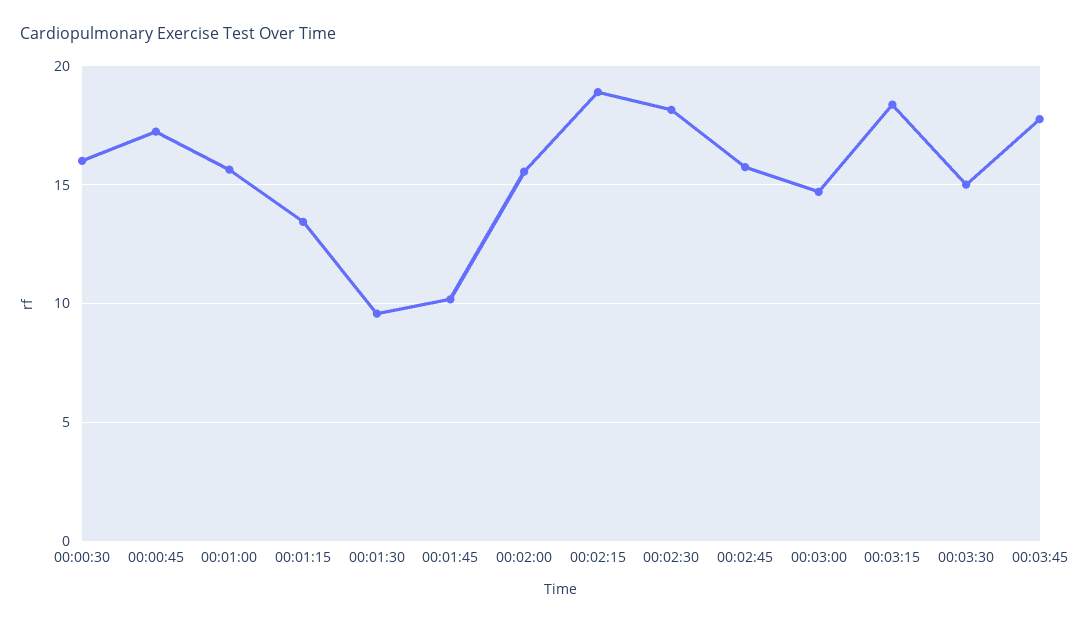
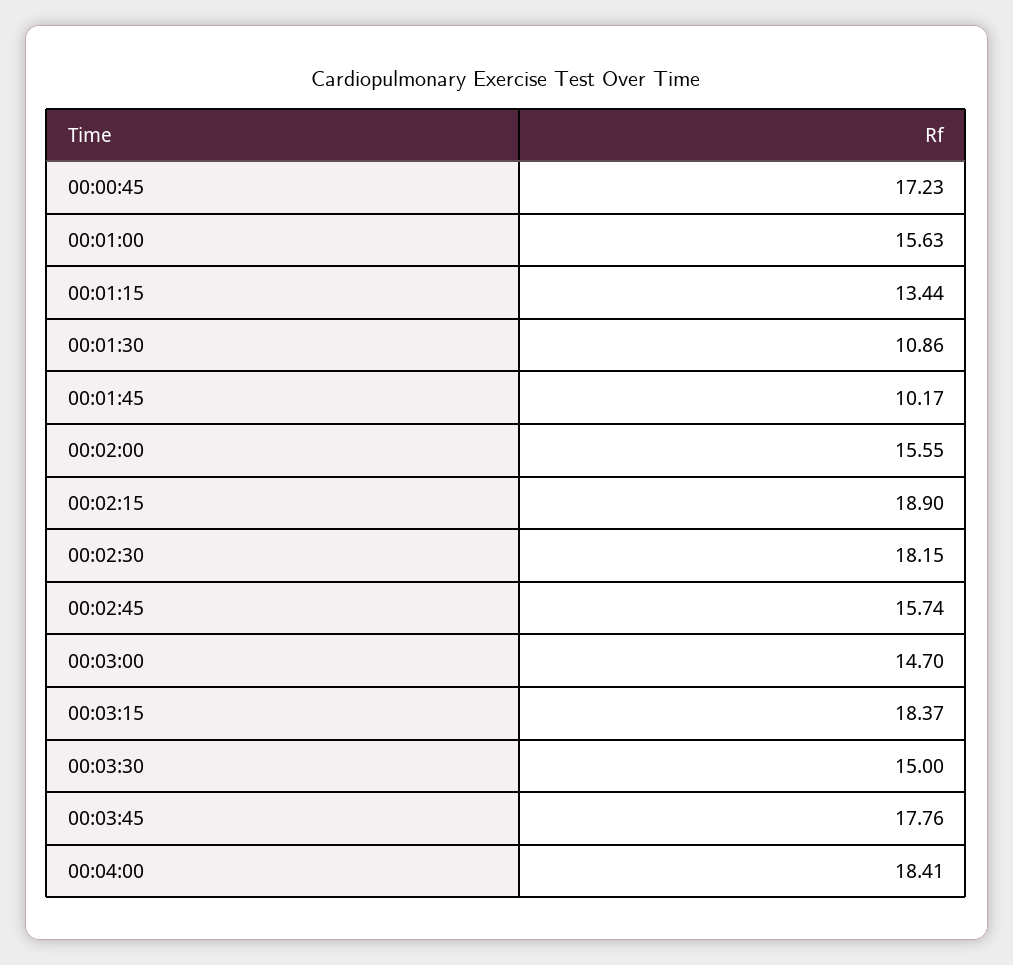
00:00:30: 16 -> none
00:01:30: 9.5 -> 10.86
00:04:00: none -> 18.41

